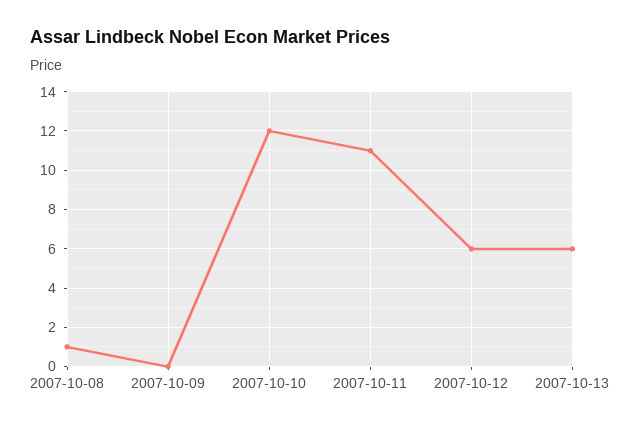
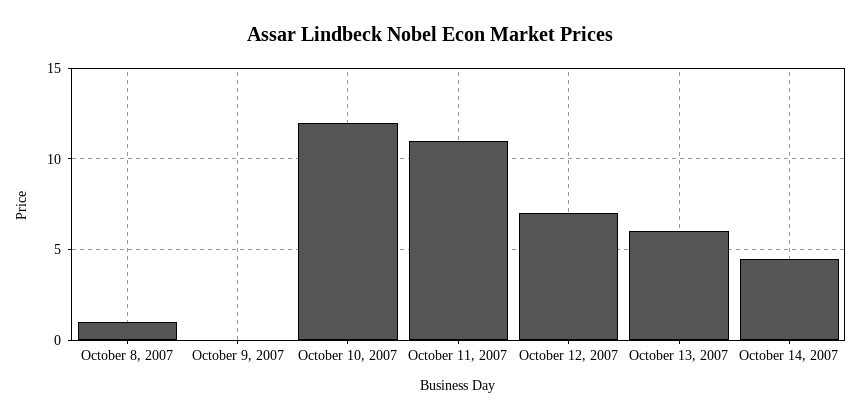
2007-10-12: 6 -> 7
October 14, 2007: none -> 4.5

